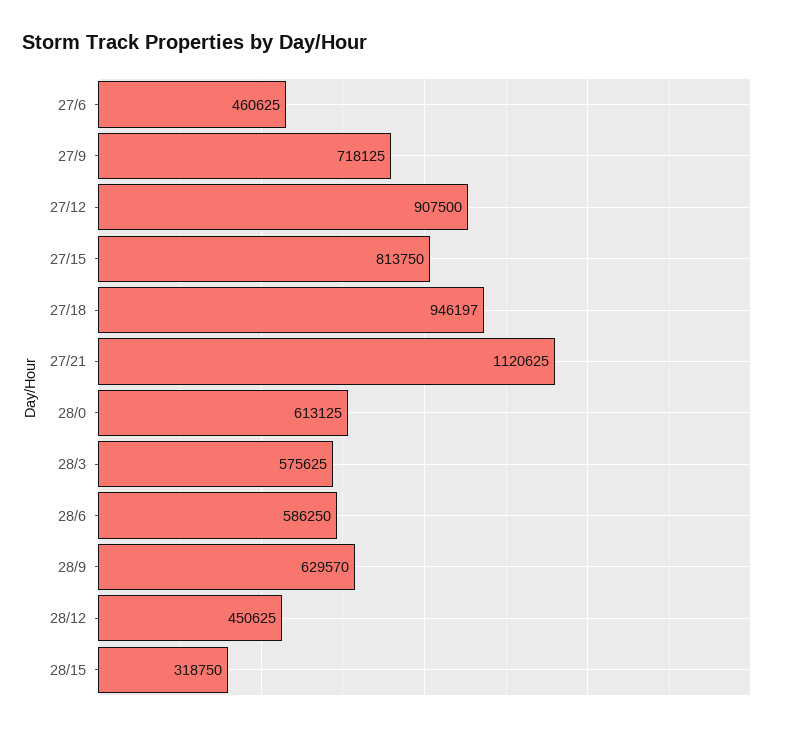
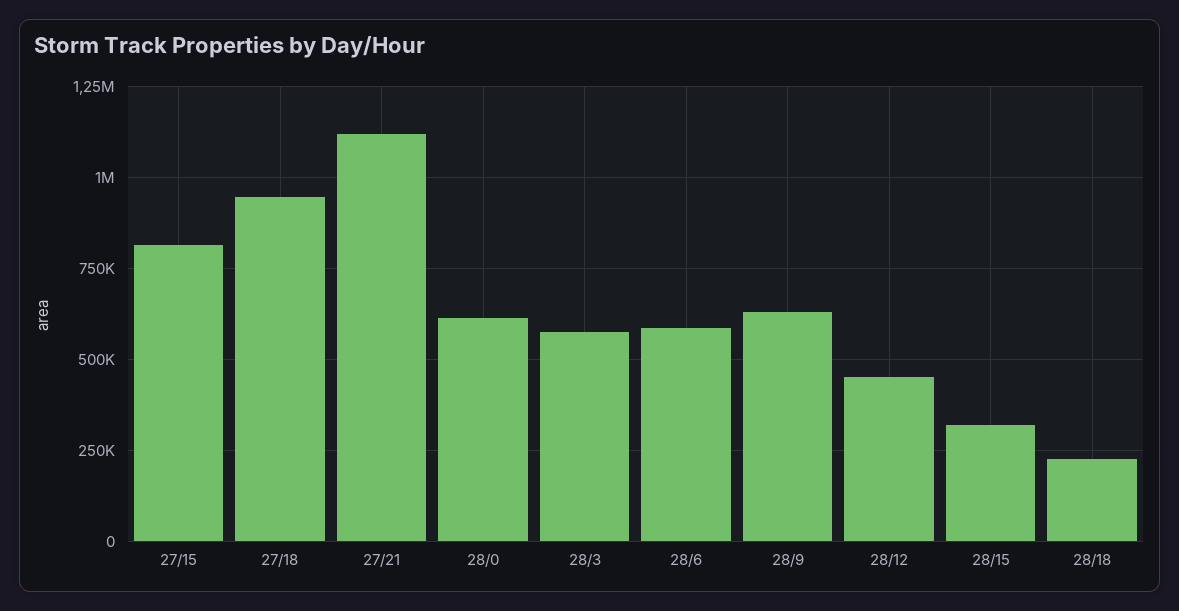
27/6: 460625 -> none
27/9: 718125 -> none
27/12: 907500 -> none
28/18: none -> 225000

